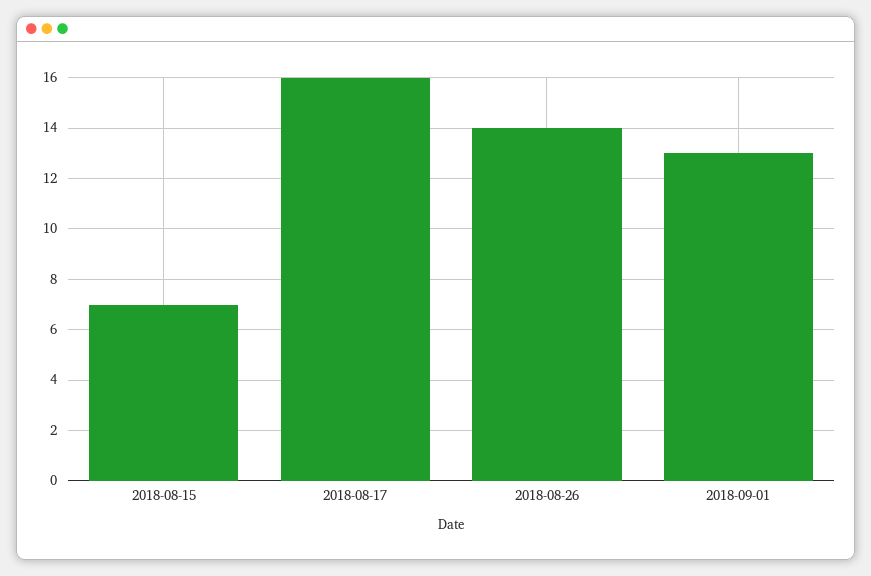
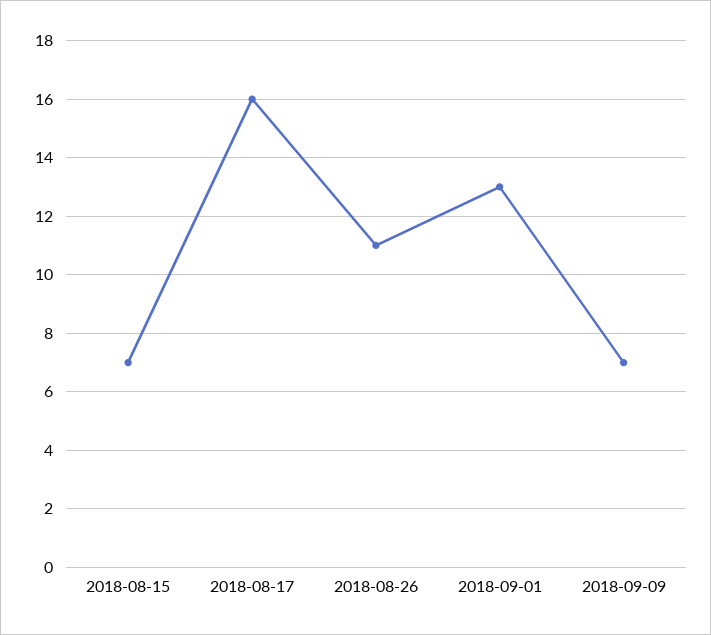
2018-08-26: 14 -> 11
2018-09-09: none -> 7

